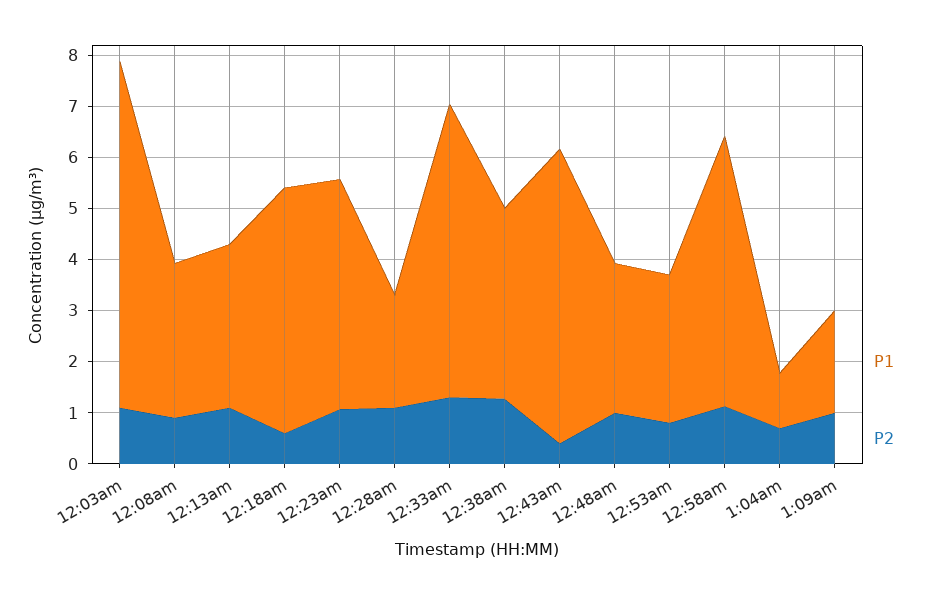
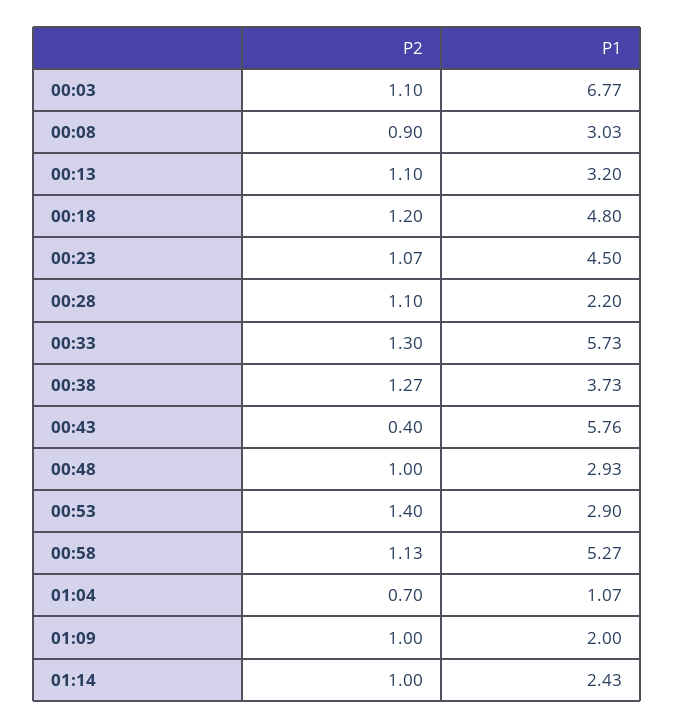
P2, 12:18am: 0.6 -> 1.2
P2, 12:53am: 0.8 -> 1.4
P2, 01:14: none -> 1
P1, 01:14: none -> 2.43

